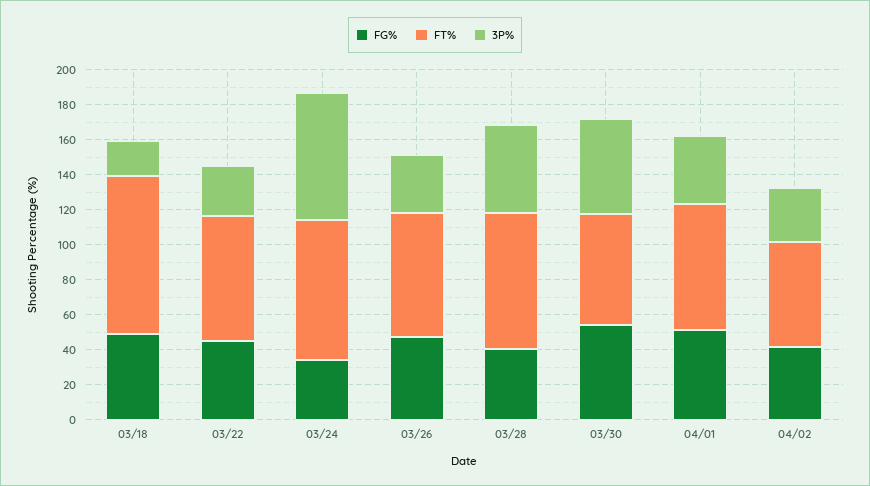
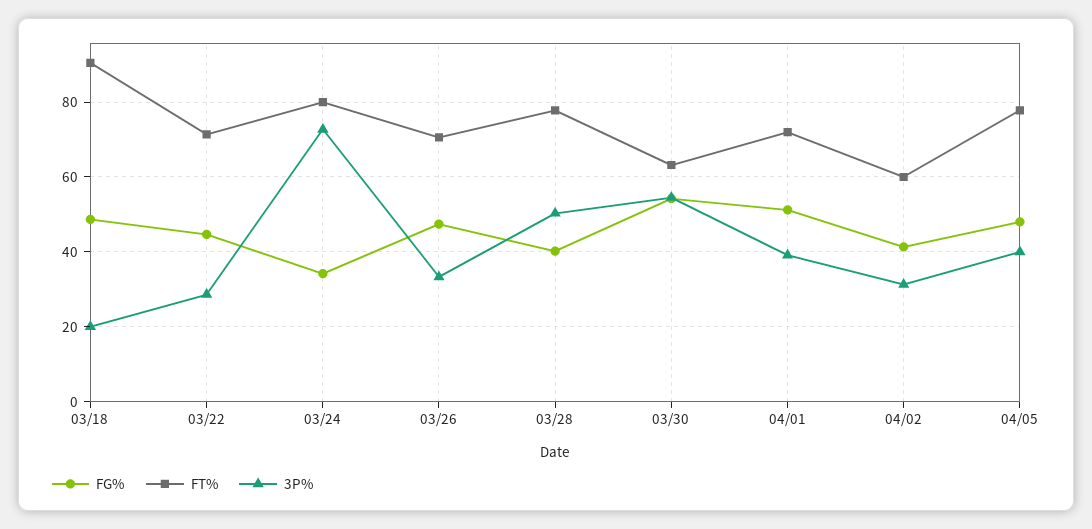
FG%, 04/05: none -> 48
FT%, 04/05: none -> 78
3P%, 04/05: none -> 40

